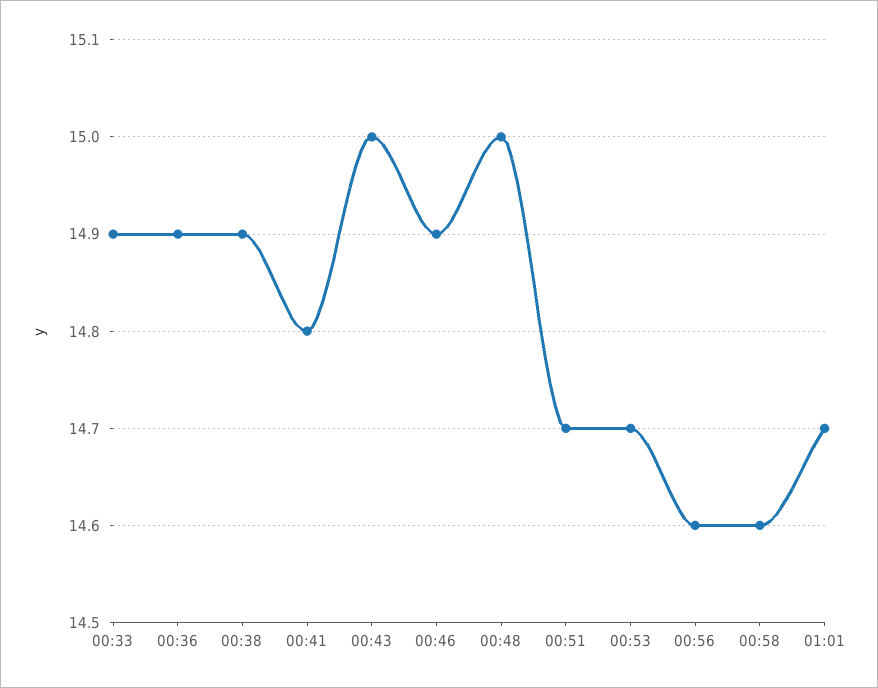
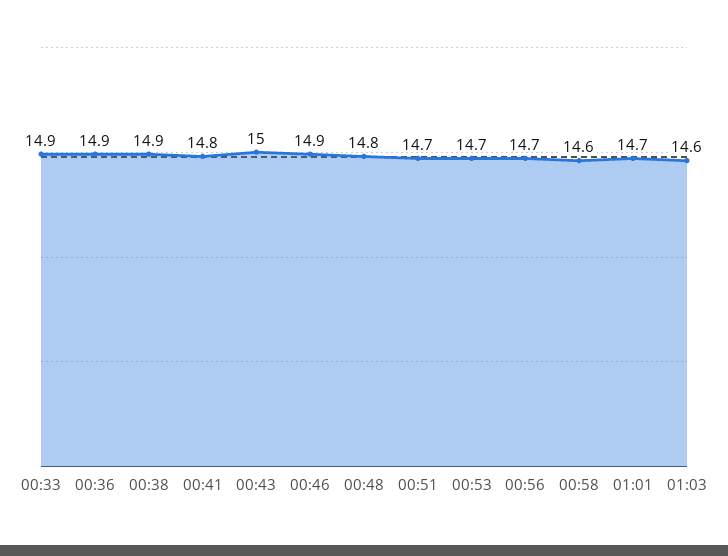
00:48: 15 -> 14.8
00:56: 14.6 -> 14.7
01:03: none -> 14.6

